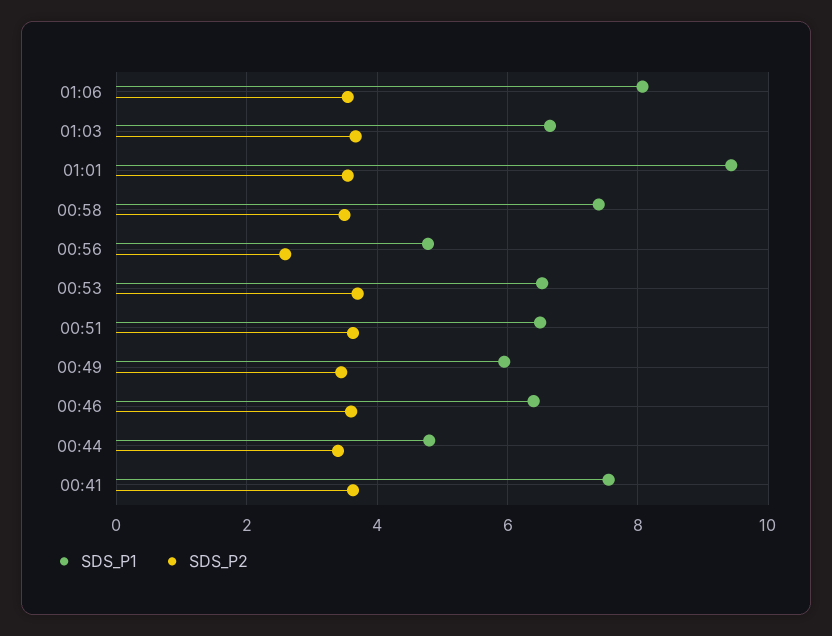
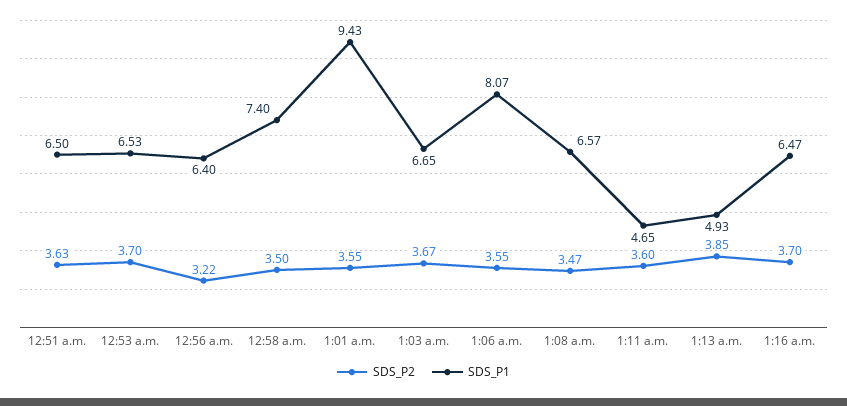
SDS_P1, 00:56: 4.8 -> 6.4
SDS_P2, 00:56: 2.6 -> 3.22
SDS_P1, 00:49: 6 -> none
SDS_P2, 00:49: 3.4 -> none
SDS_P1, 00:46: 6.4 -> none
SDS_P2, 00:46: 3.6 -> none
SDS_P1, 00:44: 4.8 -> none
SDS_P2, 00:44: 3.4 -> none
SDS_P1, 00:41: 7.6 -> none
SDS_P2, 00:41: 3.6 -> none
SDS_P2, 1:08 a.m.: none -> 3.47
SDS_P1, 1:08 a.m.: none -> 6.57
SDS_P2, 1:11 a.m.: none -> 3.6
SDS_P1, 1:11 a.m.: none -> 4.65
SDS_P2, 1:13 a.m.: none -> 3.85
SDS_P1, 1:13 a.m.: none -> 4.93
SDS_P2, 1:16 a.m.: none -> 3.7
SDS_P1, 1:16 a.m.: none -> 6.47

